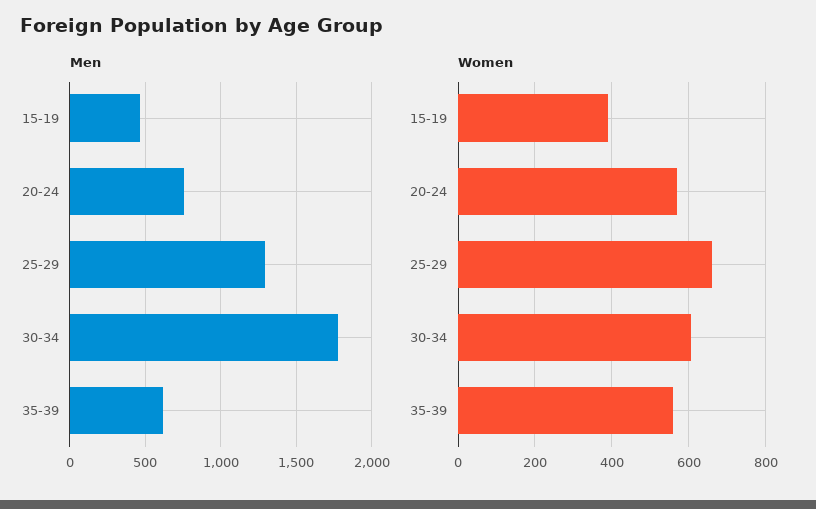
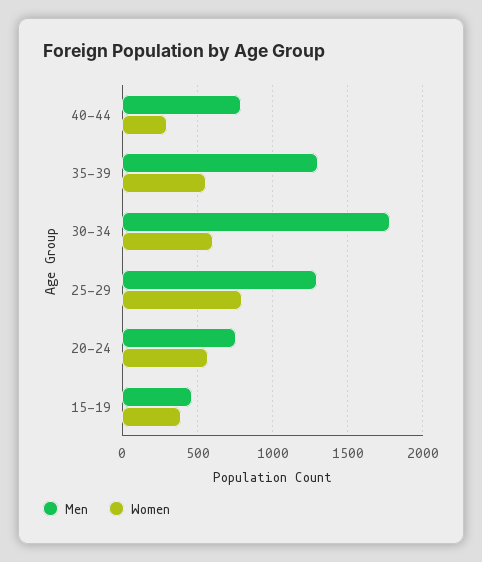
Men, 35-39: 600 -> 1300
Women, 25-29: 660 -> 800
Men, 40-44: none -> 800
Women, 40-44: none -> 300

